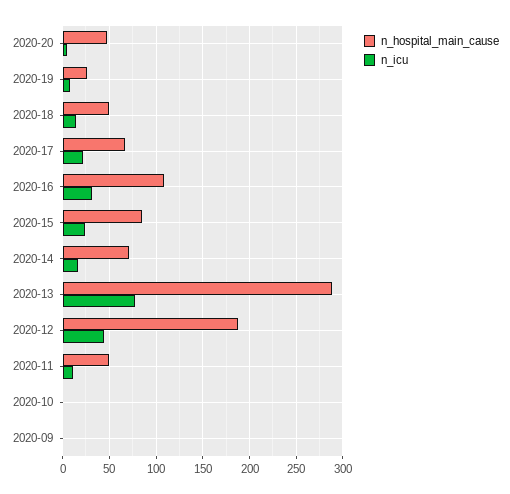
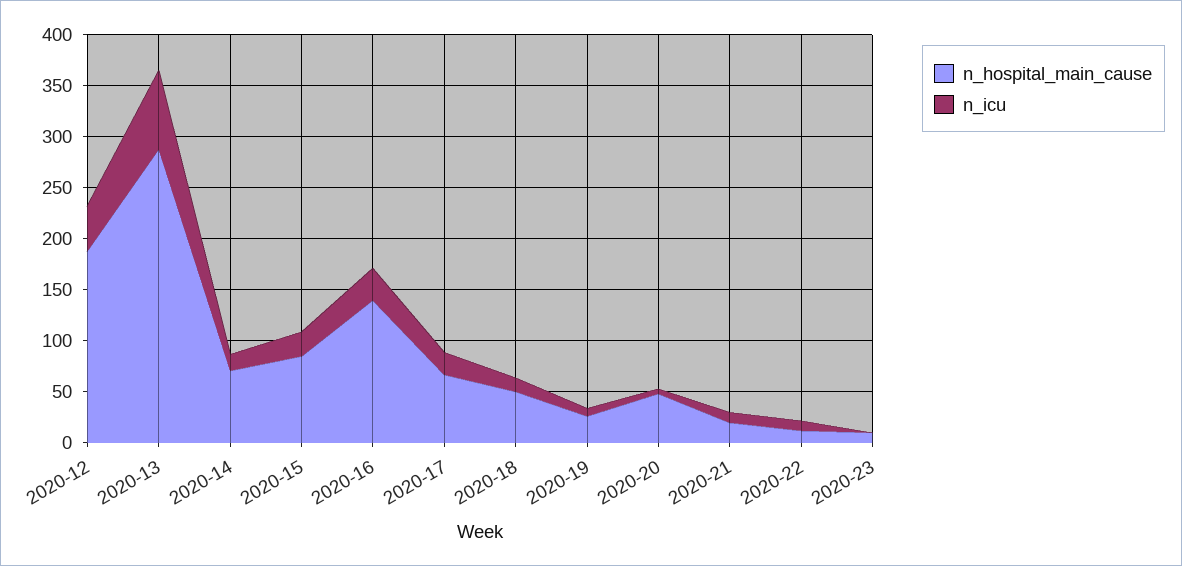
n_hospital_main_cause, 2020-16: 110 -> 140
n_hospital_main_cause, 2020-11: 50 -> none
n_icu, 2020-11: 10 -> none
n_hospital_main_cause, 2020-10: 0 -> none
n_icu, 2020-10: 0 -> none
n_hospital_main_cause, 2020-09: 0 -> none
n_icu, 2020-09: 0 -> none
n_hospital_main_cause, 2020-21: none -> 20
n_icu, 2020-21: none -> 10
n_hospital_main_cause, 2020-22: none -> 10
n_icu, 2020-22: none -> 10
n_hospital_main_cause, 2020-23: none -> 10
n_icu, 2020-23: none -> 0

